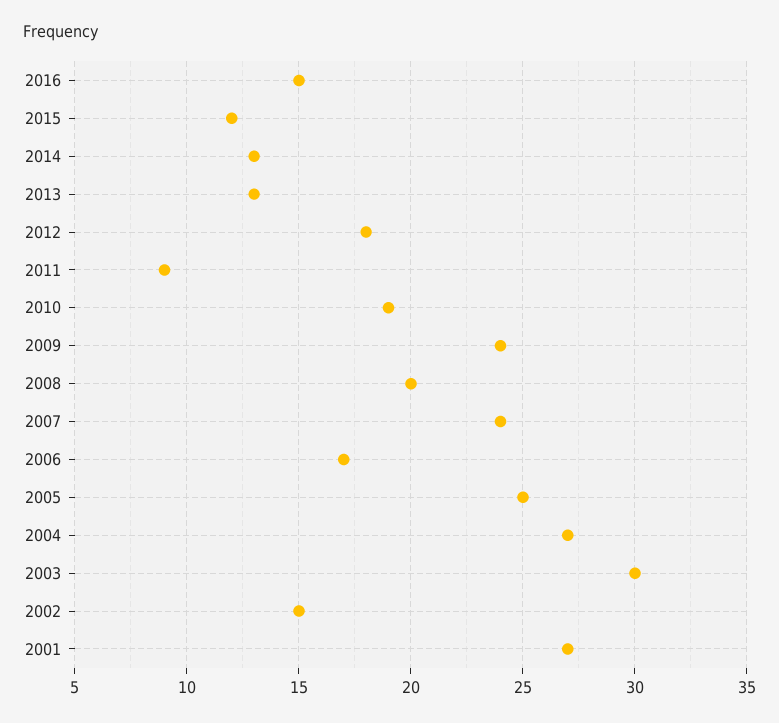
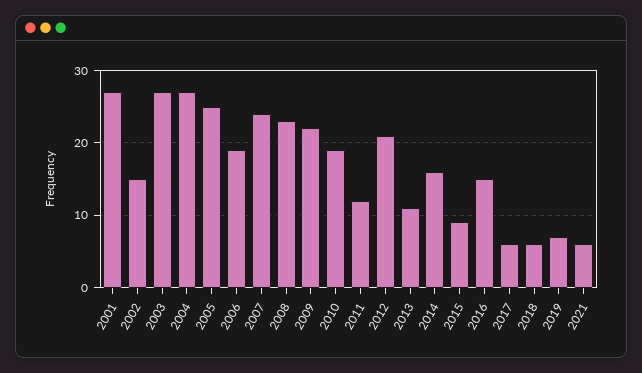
2015: 12 -> 9
2014: 13 -> 16
2013: 13 -> 11
2012: 18 -> 21
2011: 9 -> 12
2009: 24 -> 22
2008: 20 -> 23
2006: 17 -> 19
2003: 30 -> 27
2017: none -> 6
2018: none -> 6
2019: none -> 7
2021: none -> 6

